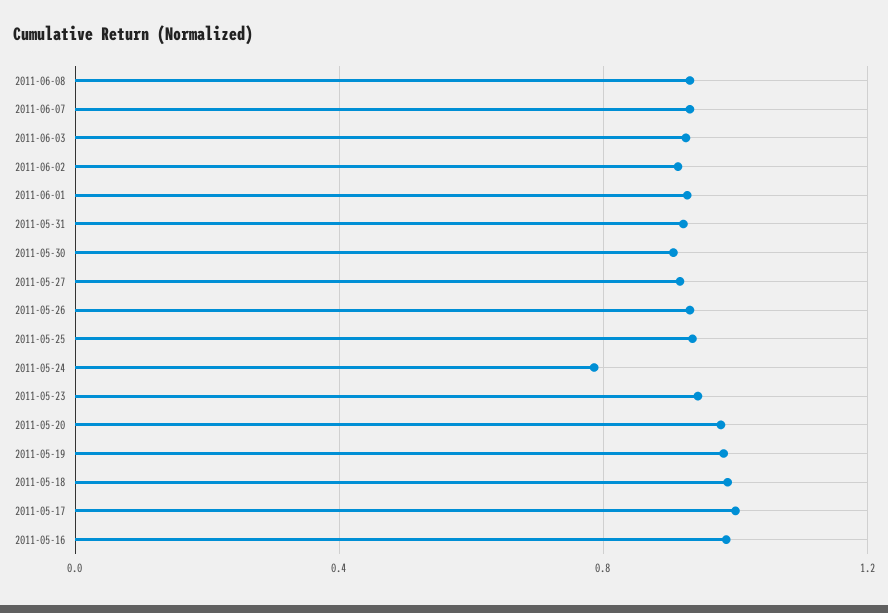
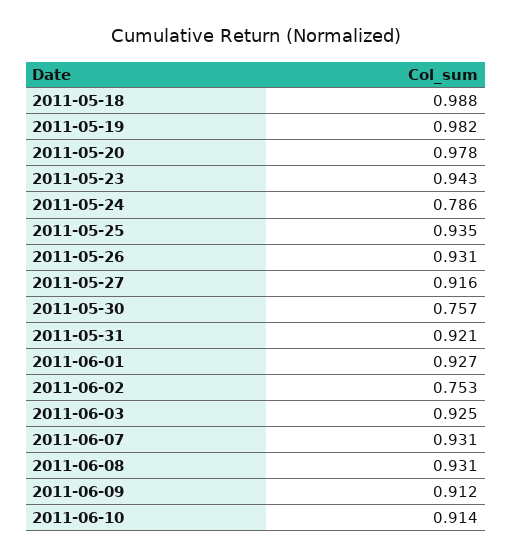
2011-06-02: 0.9 -> 0.753
2011-05-30: 0.9 -> 0.757
2011-05-17: 1 -> none
2011-05-16: 1 -> none
2011-06-09: none -> 0.912
2011-06-10: none -> 0.914

